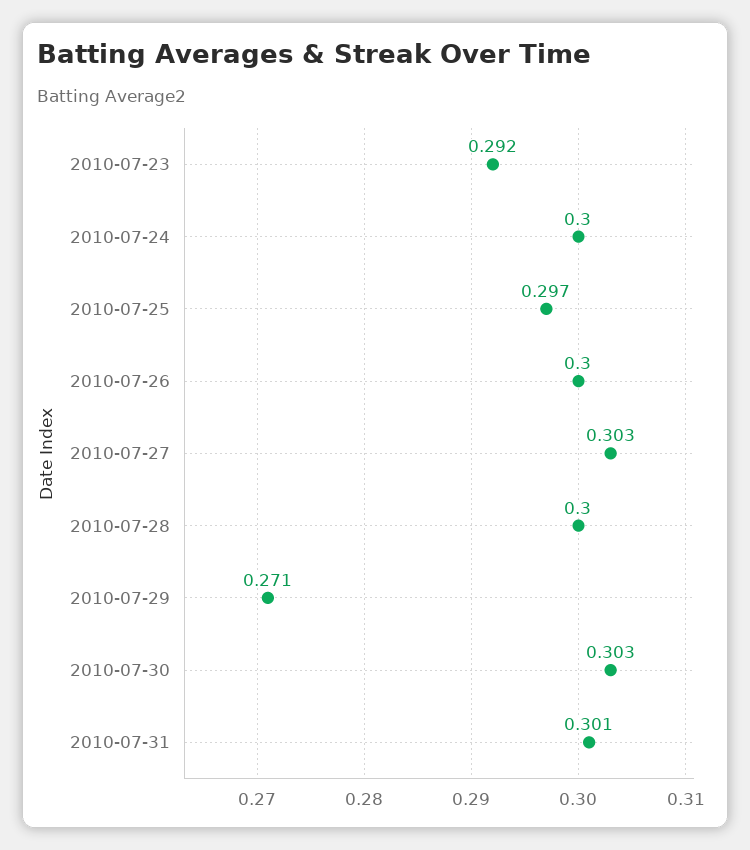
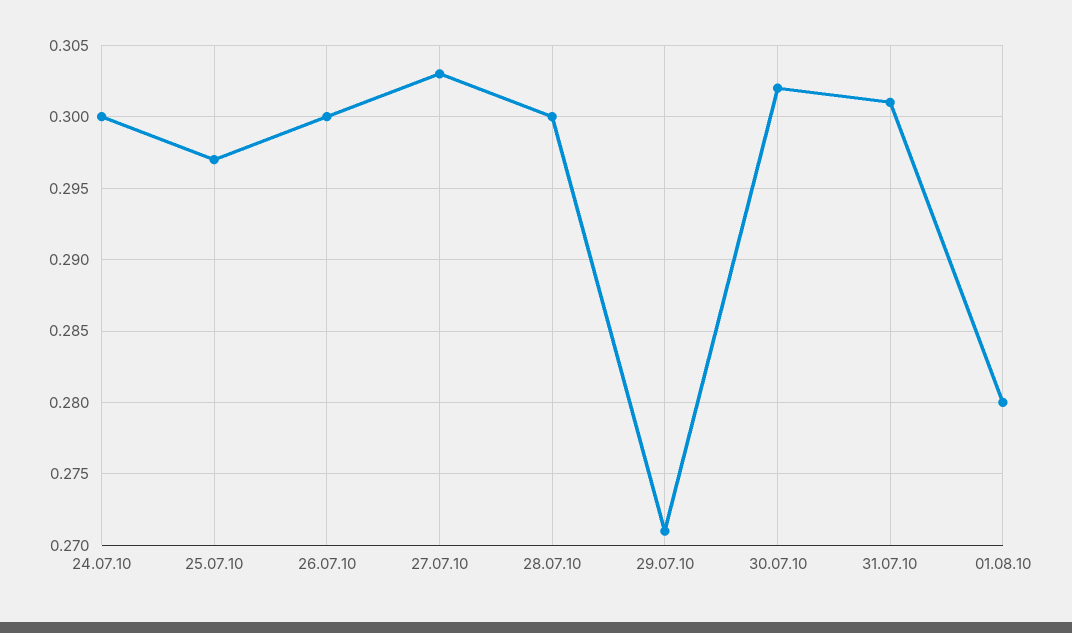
2010-07-23: 0.292 -> none
2010-07-30: 0.303 -> 0.302
01.08.10: none -> 0.28

